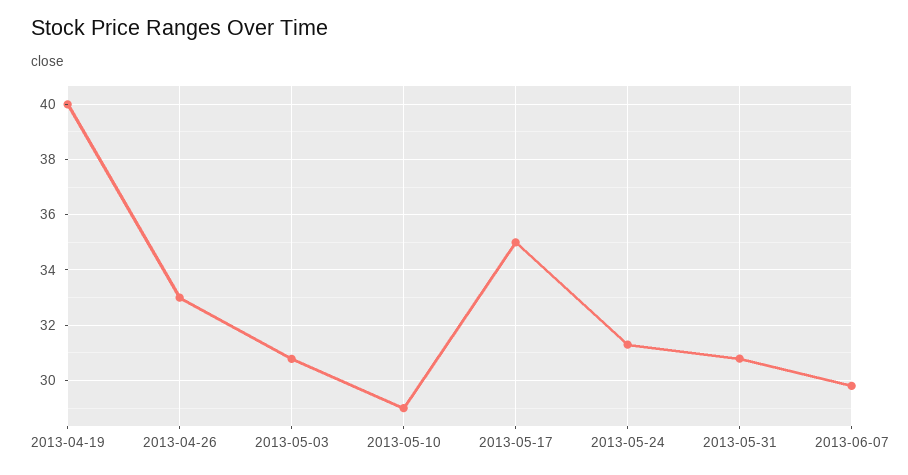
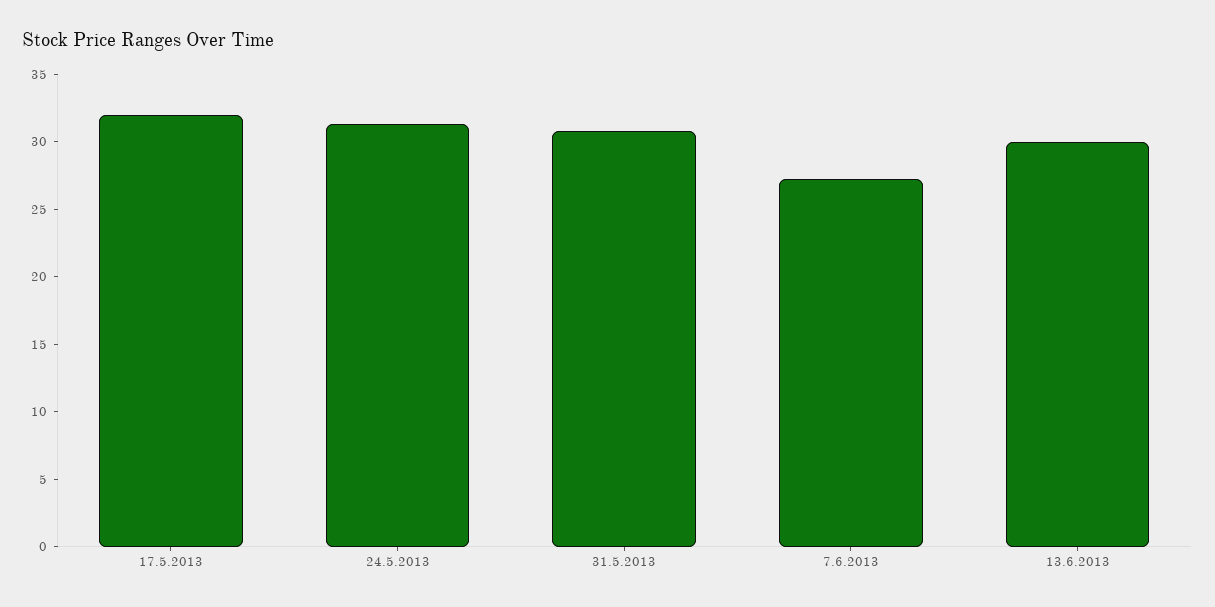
2013-04-19: 40 -> none
2013-04-26: 33 -> none
2013-05-03: 30.75 -> none
2013-05-10: 29 -> none
2013-05-17: 35 -> 32
2013-06-07: 29.75 -> 27
13.6.2013: none -> 30

